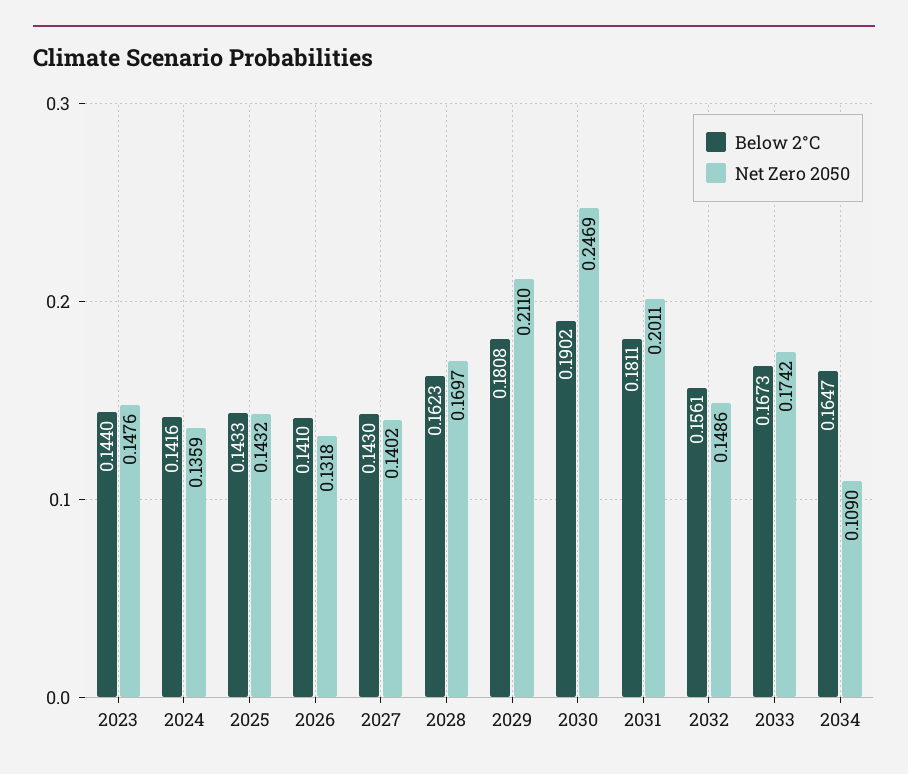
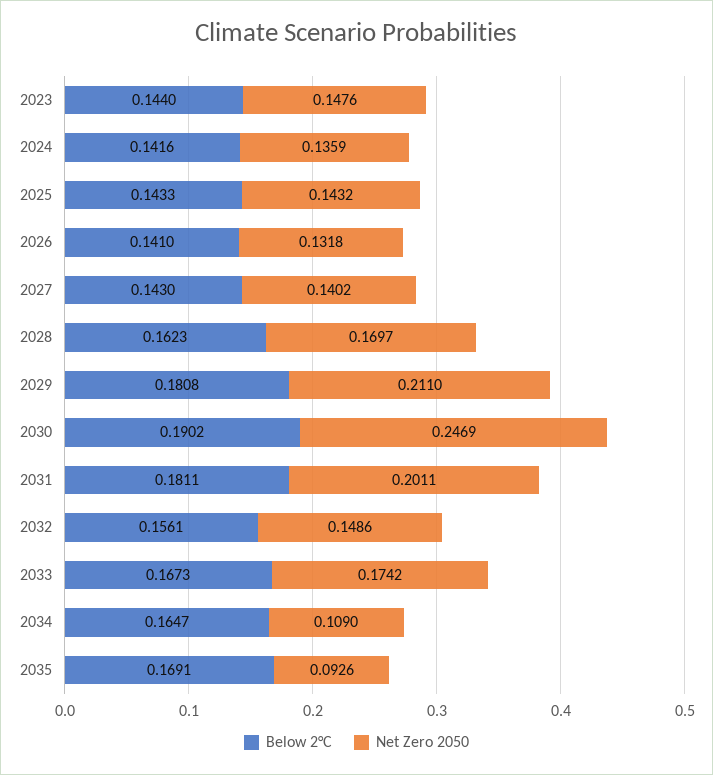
Below 2°C, 2035: none -> 0.1691
Net Zero 2050, 2035: none -> 0.0926

